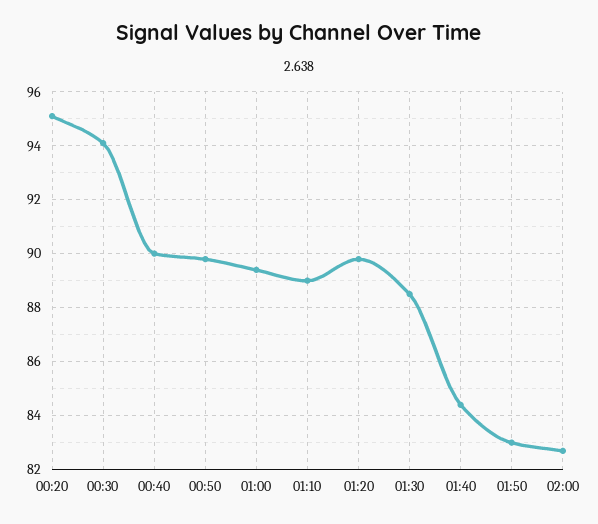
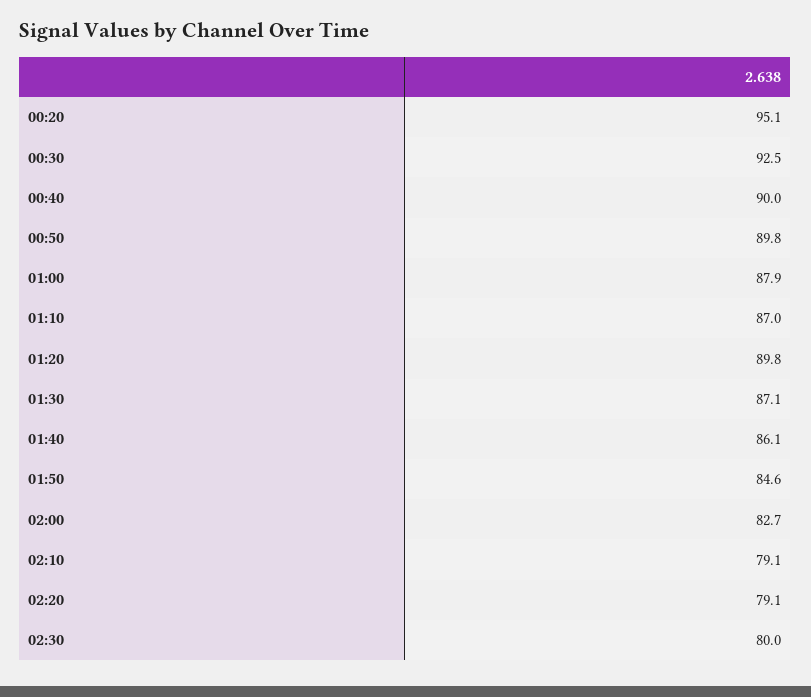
00:30: 94 -> 92.5
01:00: 89.5 -> 87.9
01:10: 89 -> 87
01:30: 88.5 -> 87.1
01:40: 84.5 -> 86.1
01:50: 83 -> 84.6
02:10: none -> 79.1
02:20: none -> 79.1
02:30: none -> 80

